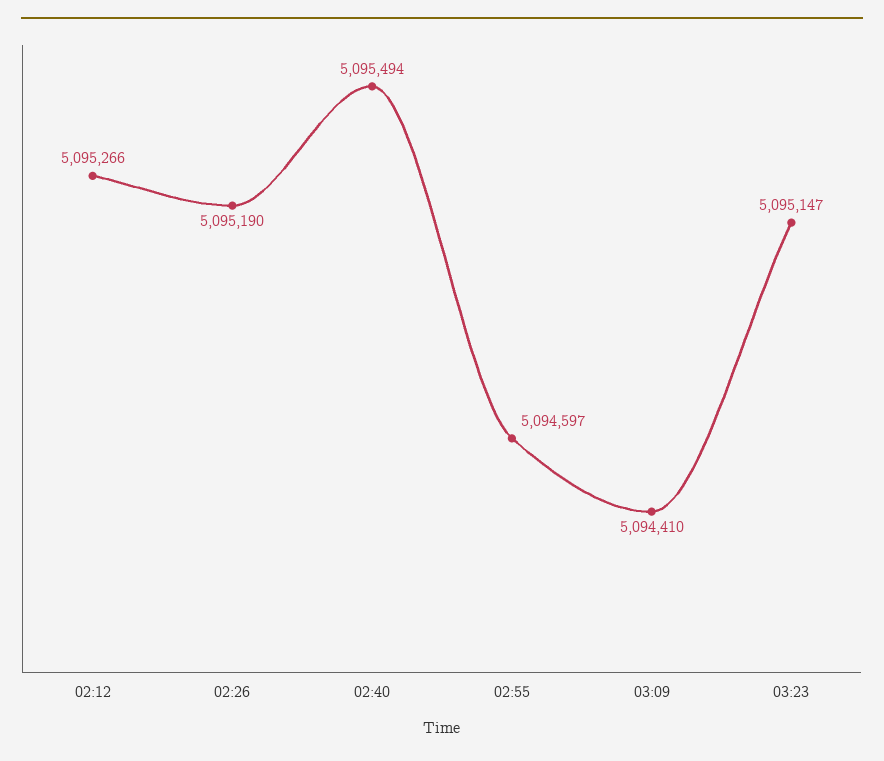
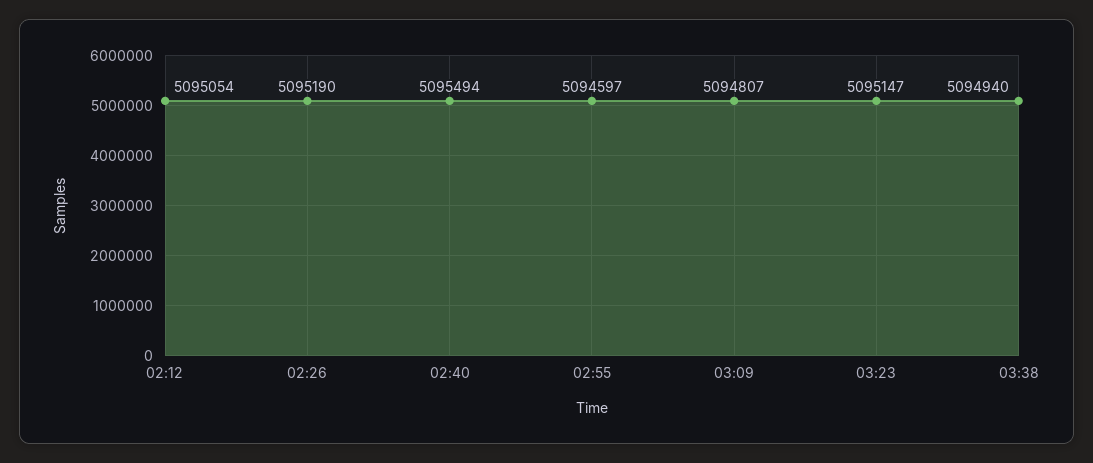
02:12: 5095266 -> 5095054
03:09: 5094410 -> 5094807
03:38: none -> 5094940

